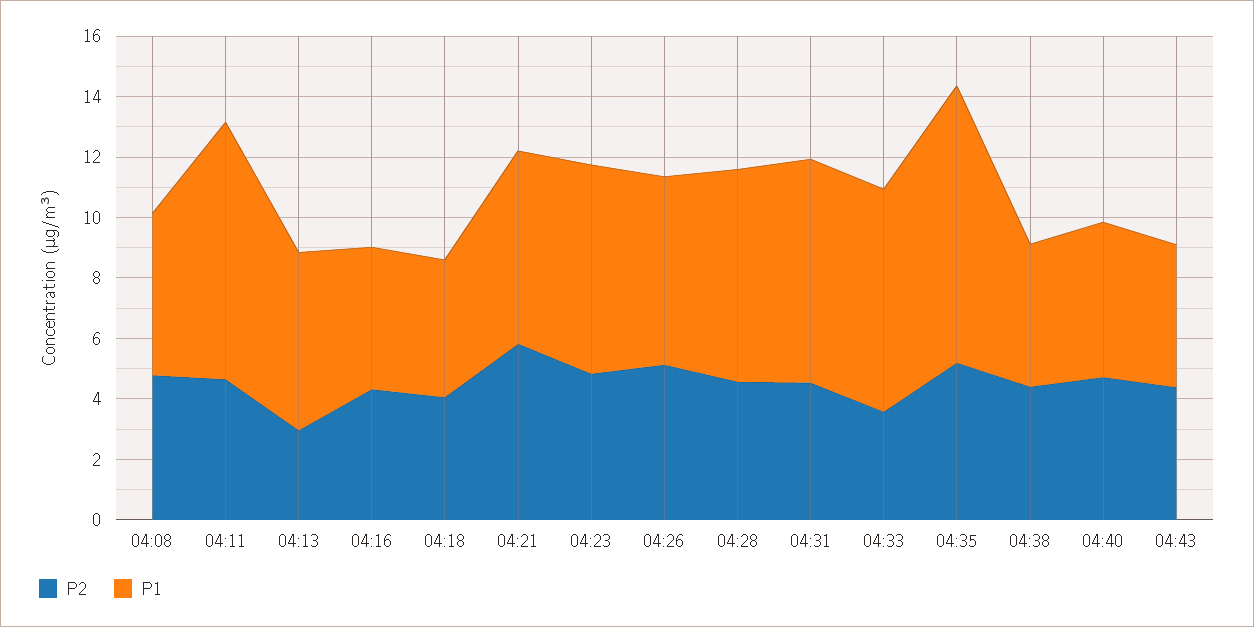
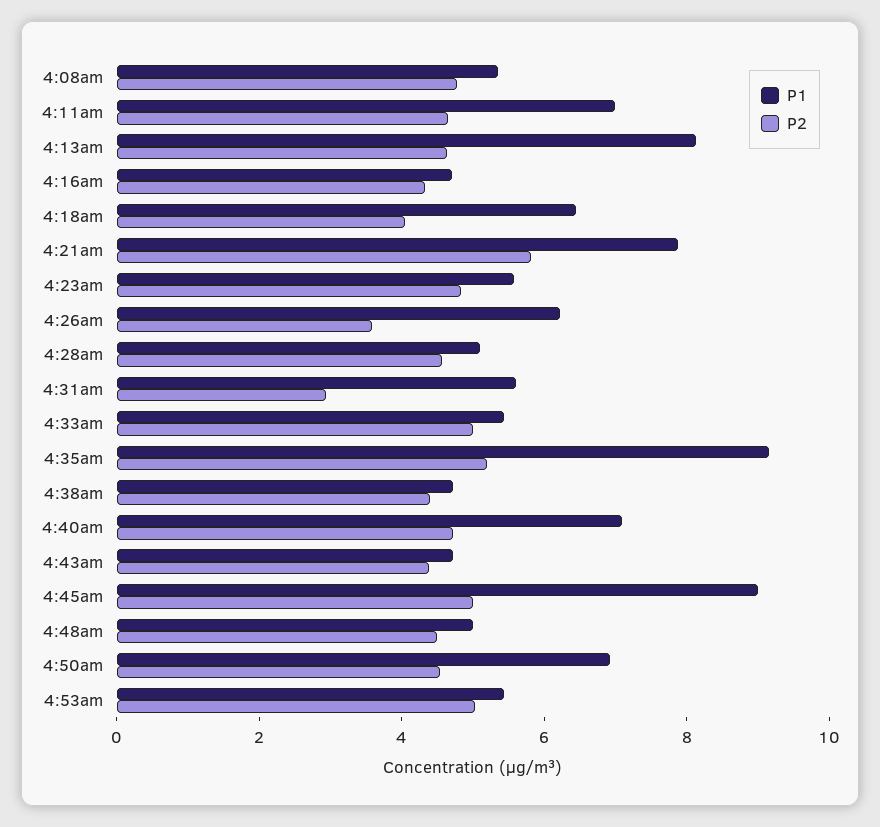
P1, 04:11: 8.5 -> 7
P2, 04:13: 3 -> 4.5
P1, 04:13: 6 -> 8
P1, 04:18: 4.5 -> 6.5
P1, 04:21: 6.5 -> 8
P1, 04:23: 7 -> 5.5
P2, 04:26: 5 -> 3.5
P1, 04:28: 7 -> 5
P2, 04:31: 4.5 -> 3
P1, 04:31: 7.5 -> 5.5
P2, 04:33: 3.5 -> 5
P1, 04:33: 7.5 -> 5.5
P1, 04:40: 5 -> 7
P1, 4:45am: none -> 9
P2, 4:45am: none -> 5
P1, 4:48am: none -> 5
P2, 4:48am: none -> 4.5
P1, 4:50am: none -> 7
P2, 4:50am: none -> 4.5
P1, 4:53am: none -> 5.5
P2, 4:53am: none -> 5

